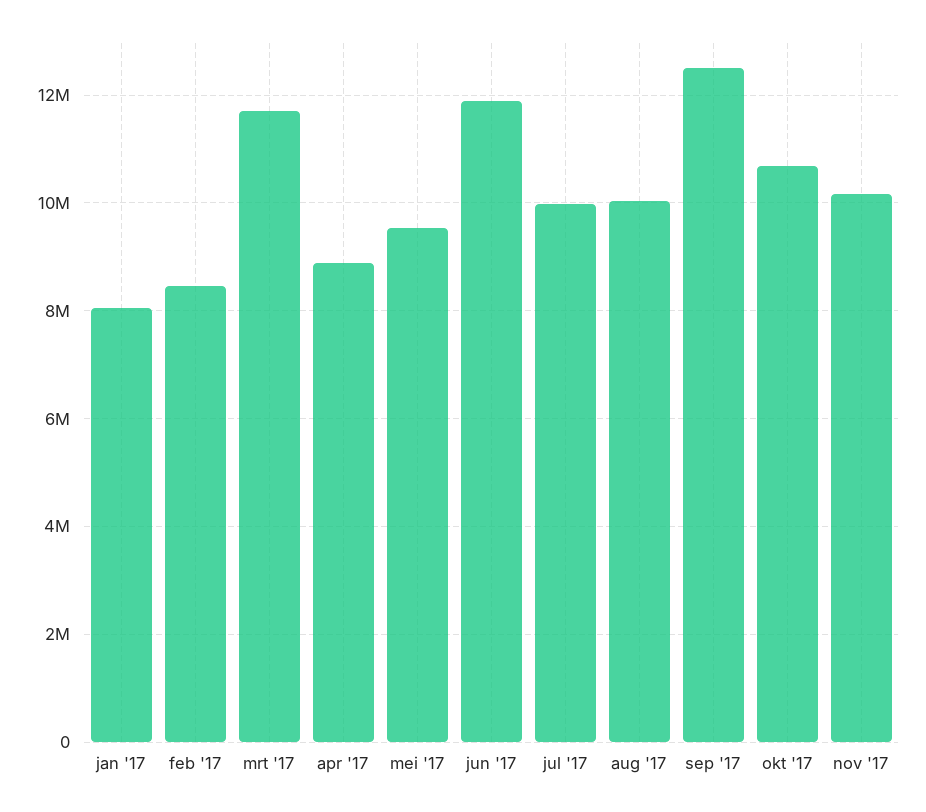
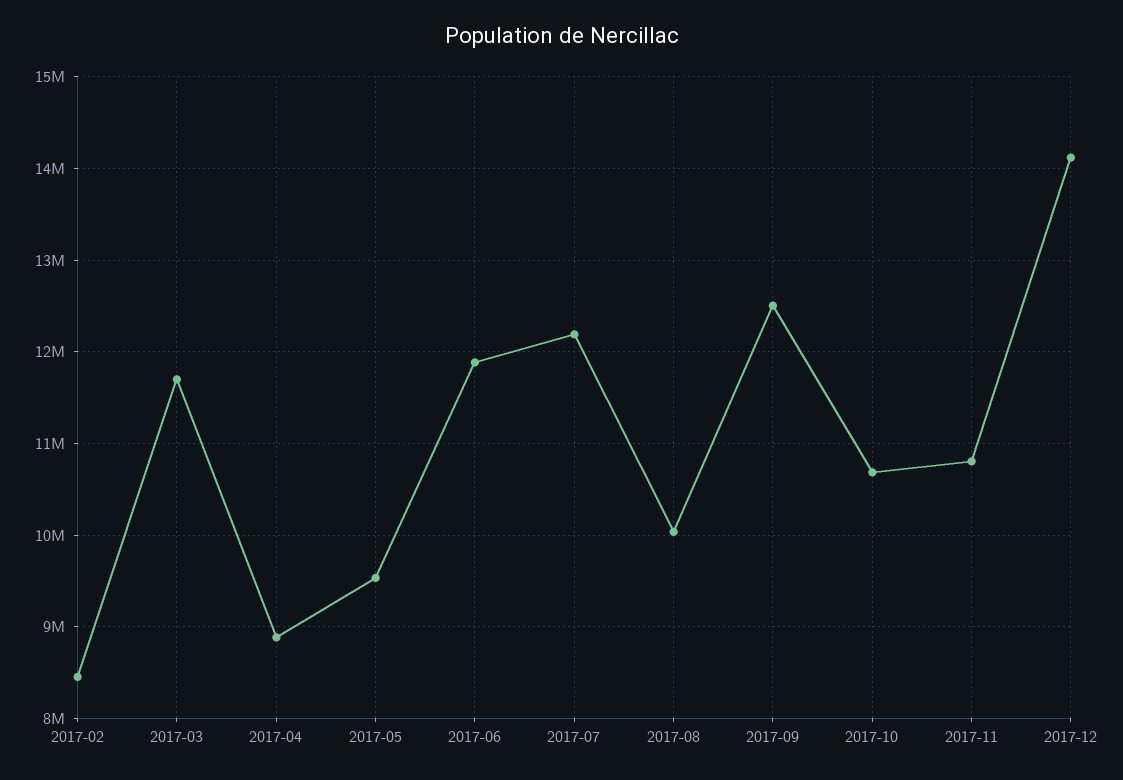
jan '17: 8000000 -> none
jul '17: 10000000 -> 12200000
nov '17: 10200000 -> 10800000
2017-12: none -> 14100000

